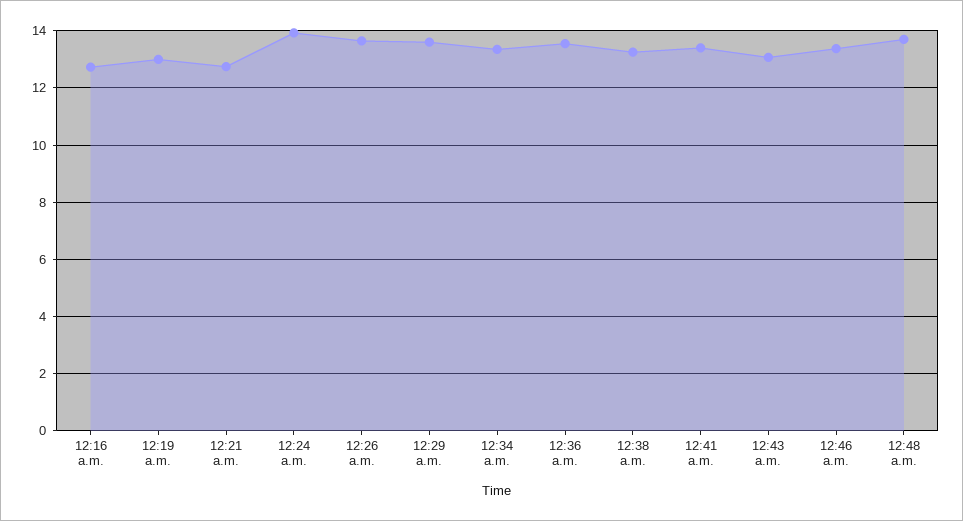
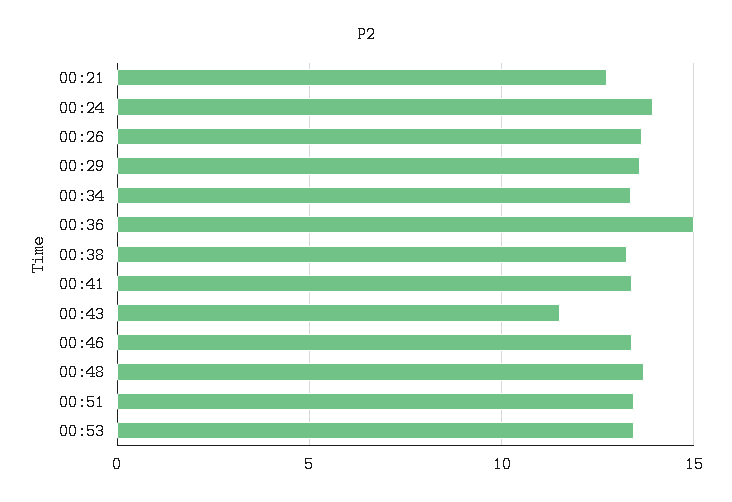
12:16 a.m.: 12.75 -> none
12:19 a.m.: 13 -> none
12:36 a.m.: 13.5 -> 15
12:43 a.m.: 13 -> 11.5
00:51: none -> 13.5
00:53: none -> 13.5

